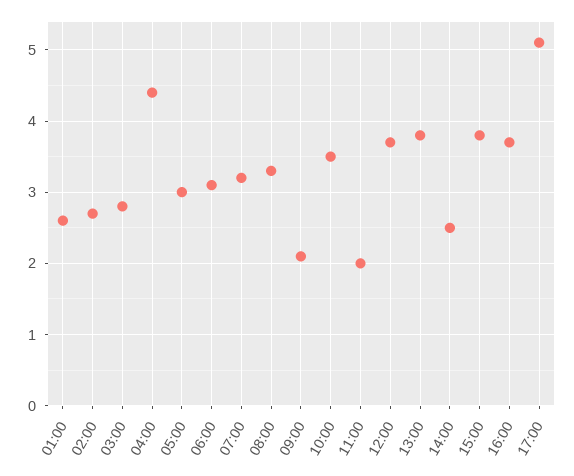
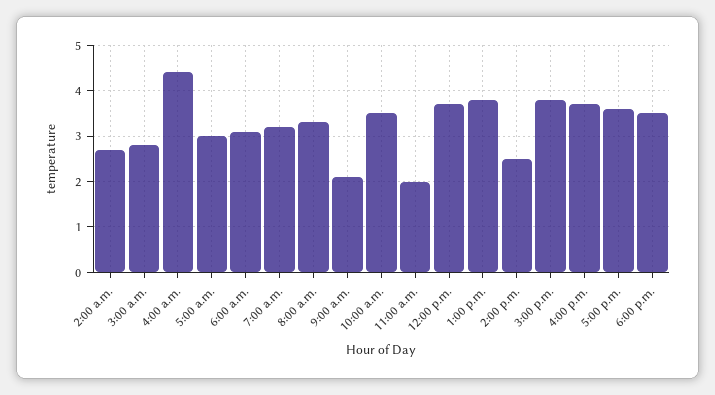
01:00: 2.6 -> none
17:00: 5.1 -> 3.5
6:00 p.m.: none -> 3.5

